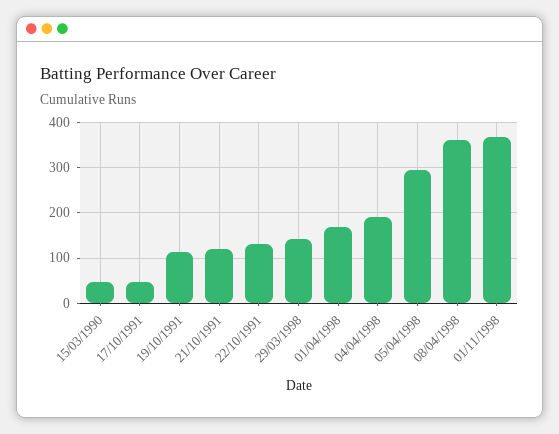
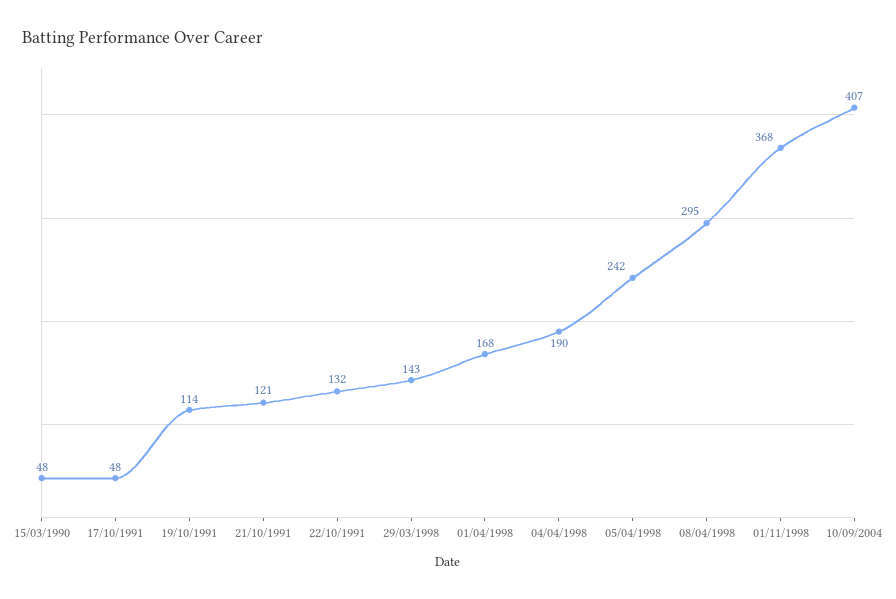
05/04/1998: 300 -> 242
08/04/1998: 360 -> 295
10/09/2004: none -> 407

